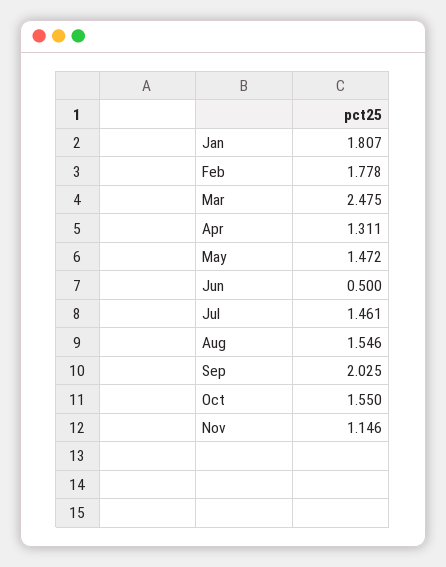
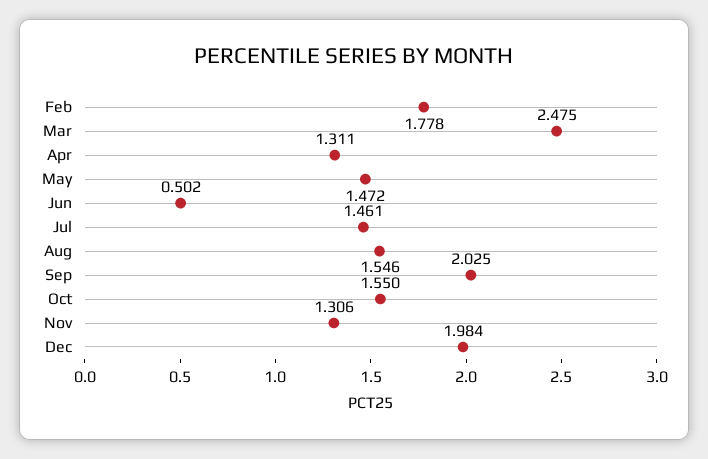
Jan: 1.807 -> none
Jun: 0.5 -> 0.502
Nov: 1.146 -> 1.306
Dec: none -> 1.984

